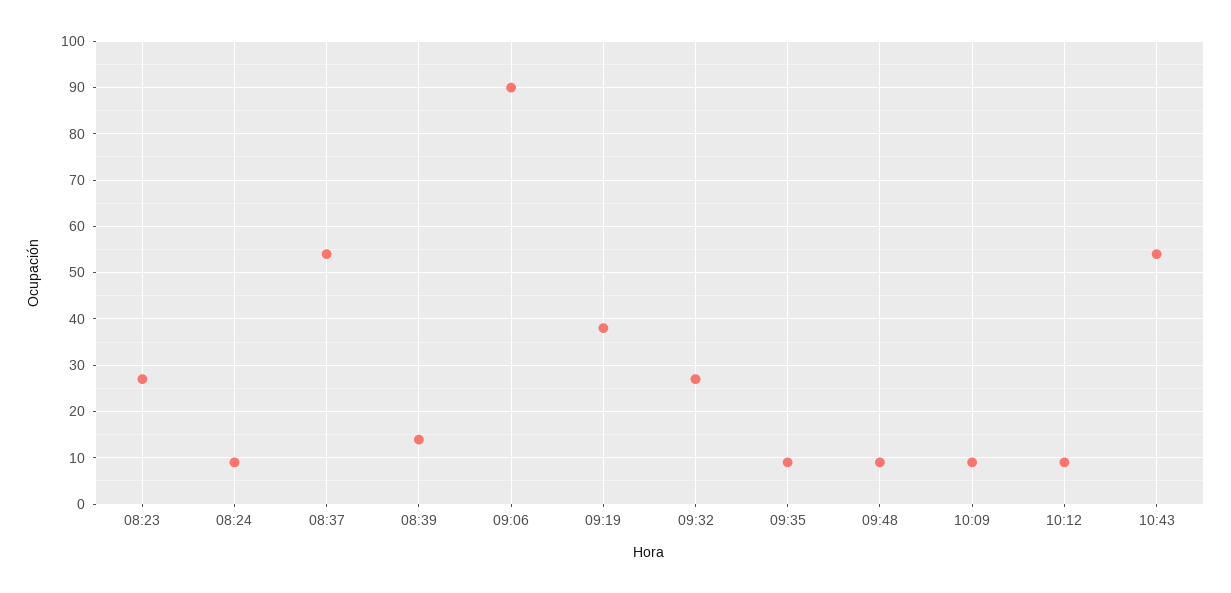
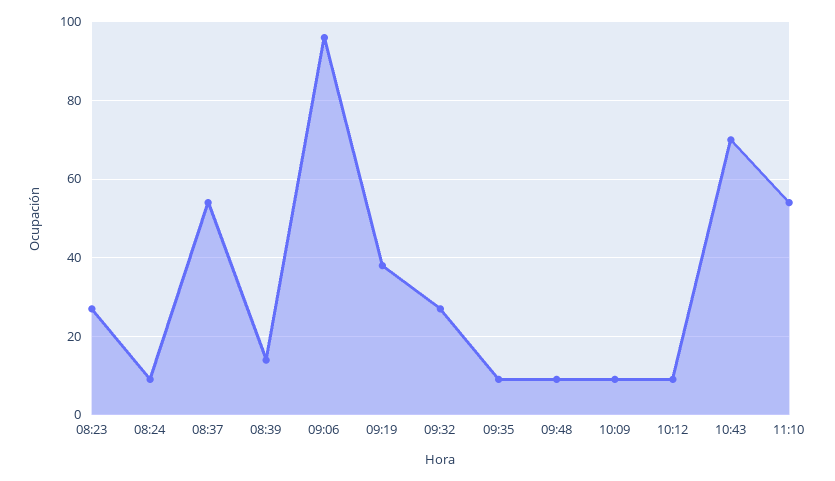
09:06: 90 -> 96
10:43: 54 -> 70
11:10: none -> 54

